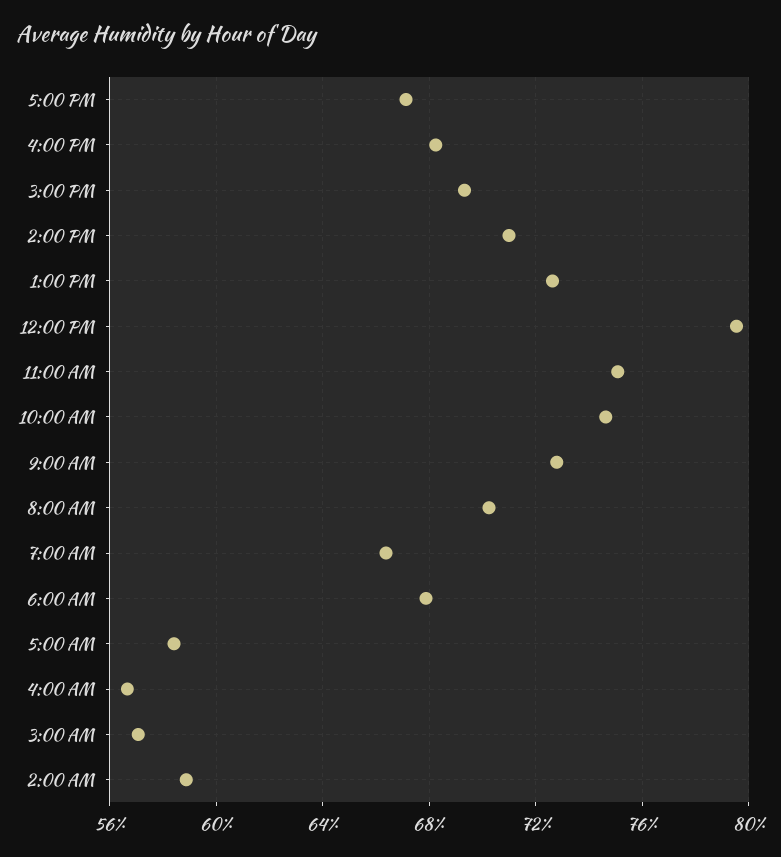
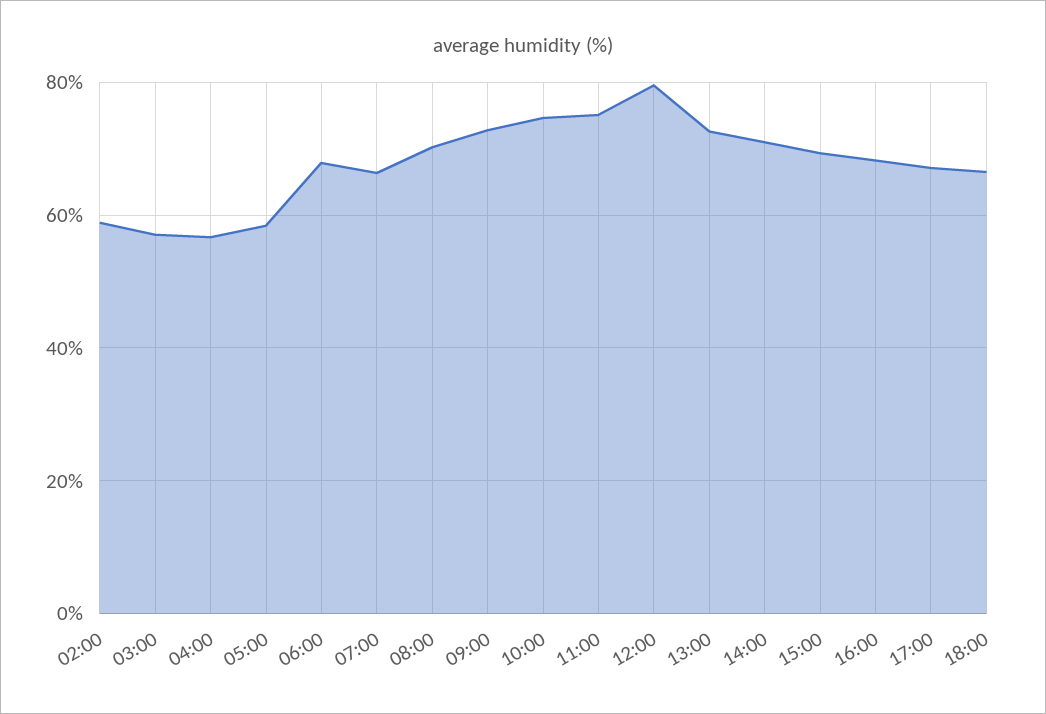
18:00: none -> 66

